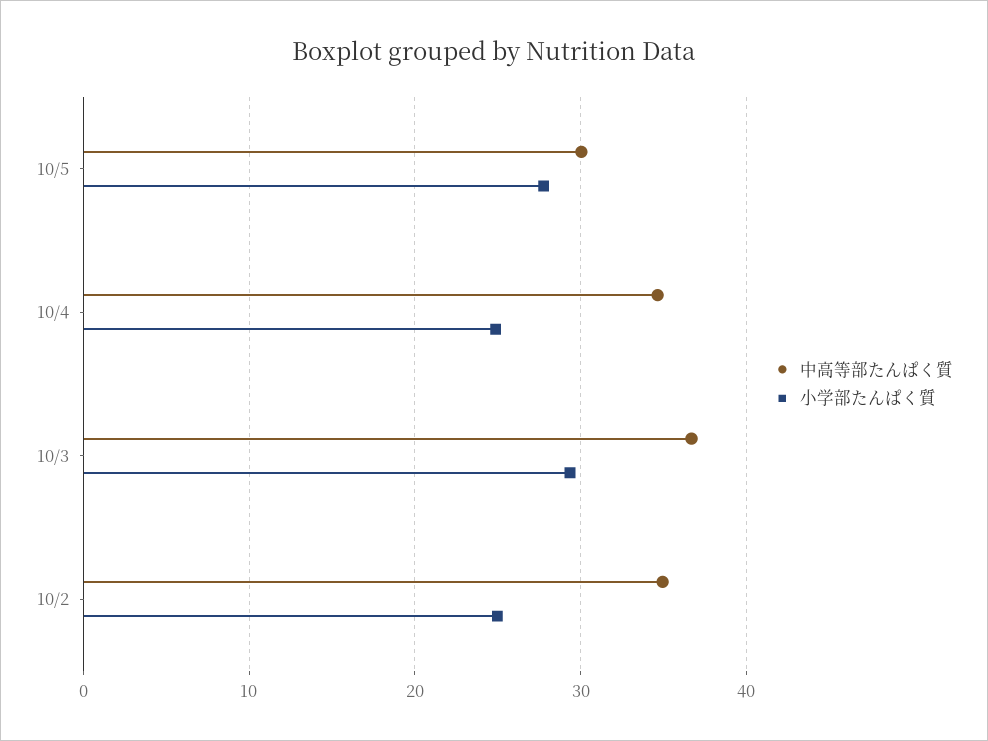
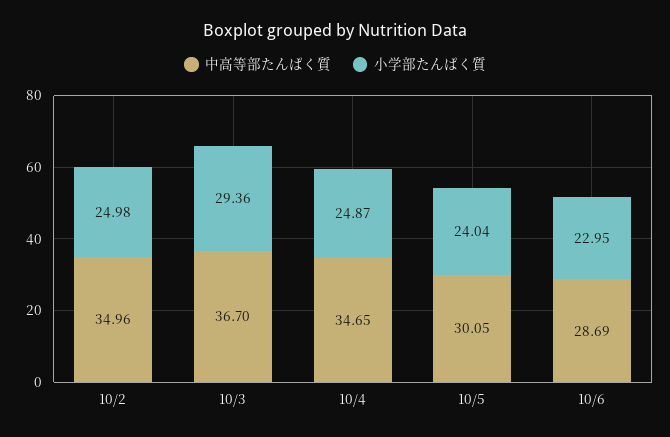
小学部たんぱく質, 10/5: 28 -> 24.04
中高等部たんぱく質, 10/6: none -> 28.69
小学部たんぱく質, 10/6: none -> 22.95

